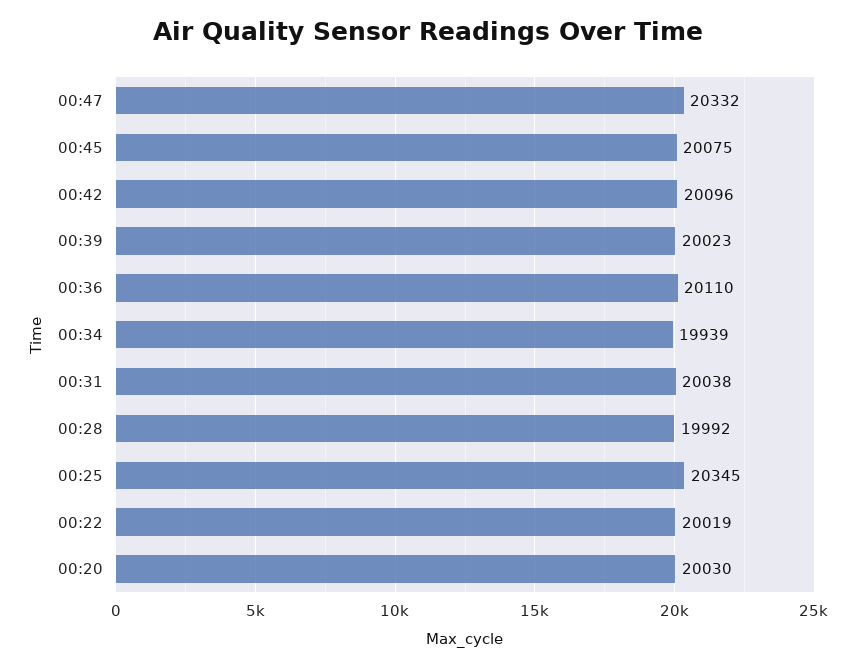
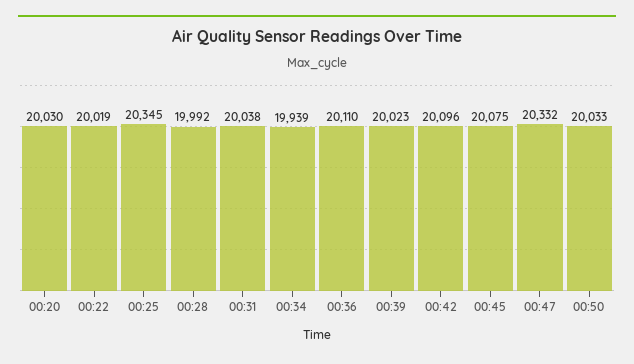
00:50: none -> 20033

